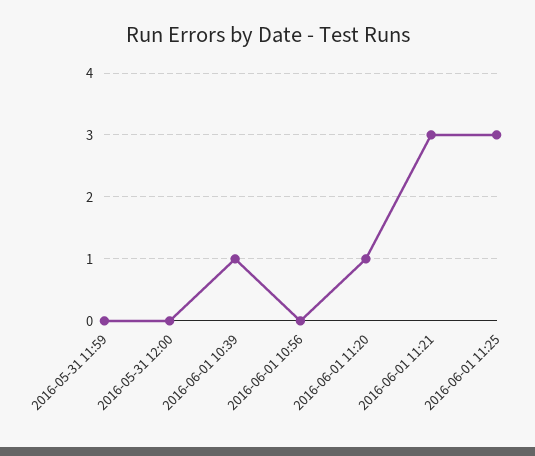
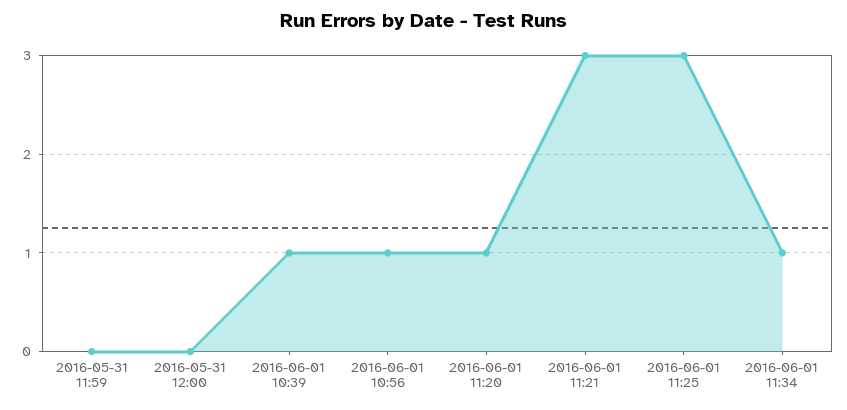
2016-06-01 10:56: 0 -> 1
2016-06-01 11:34: none -> 1

